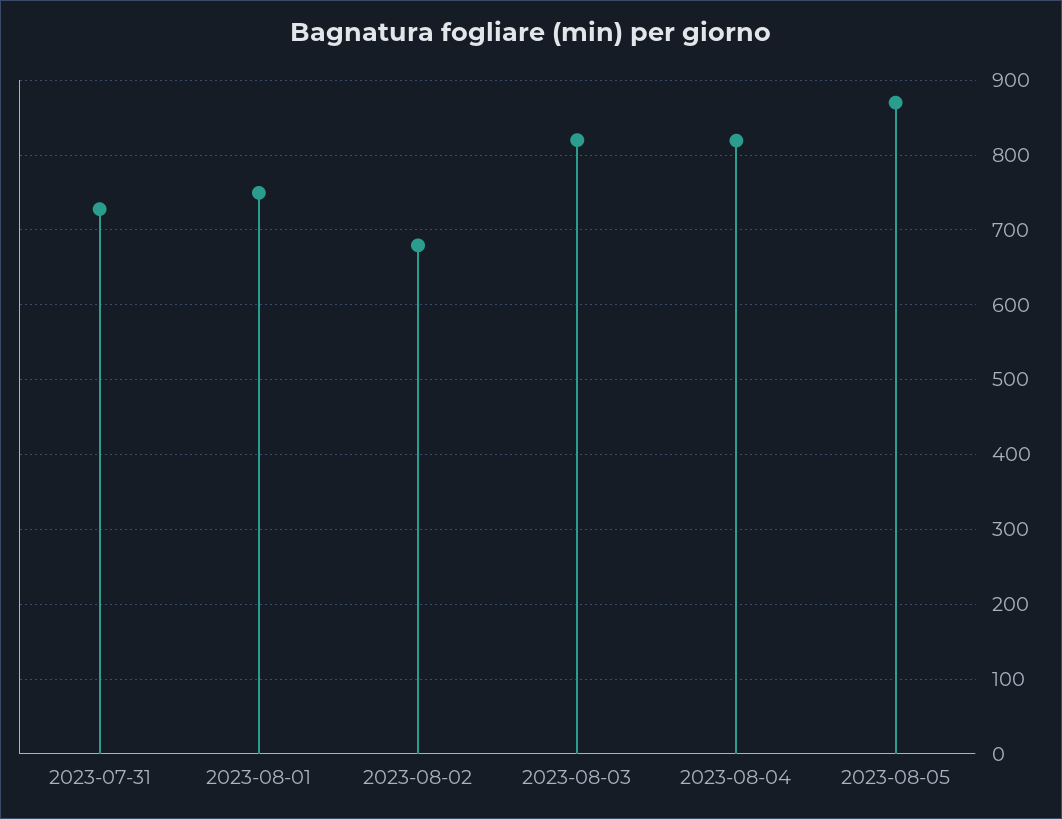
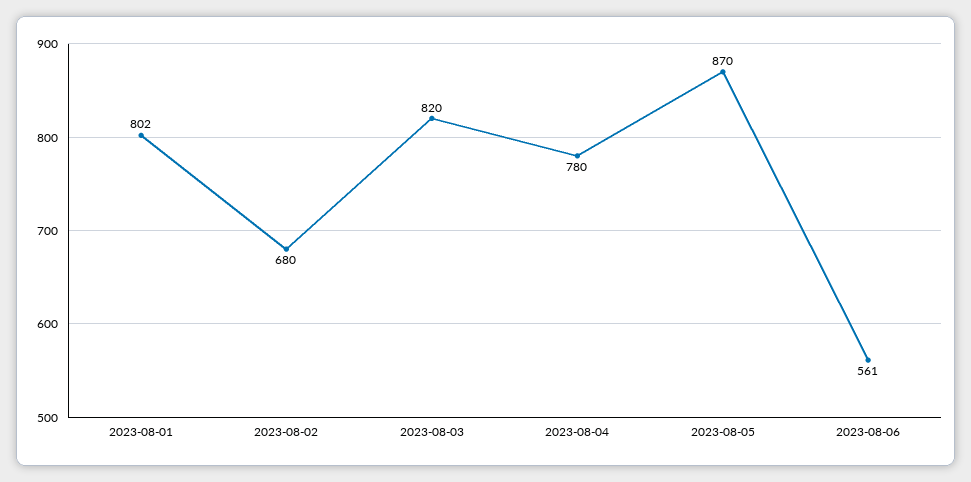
2023-07-31: 730 -> none
2023-08-01: 750 -> 802
2023-08-04: 820 -> 780
2023-08-06: none -> 561

